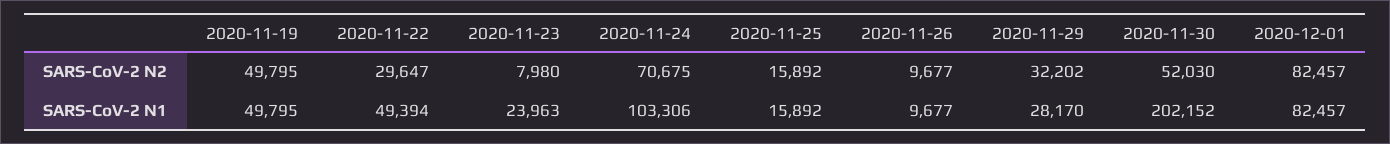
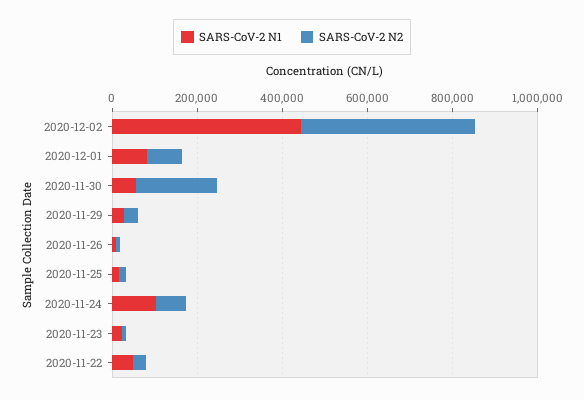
SARS-CoV-2 N2, 2020-11-19: 49795 -> none
SARS-CoV-2 N2, 2020-11-30: 52030 -> 200000
SARS-CoV-2 N1, 2020-11-19: 49795 -> none
SARS-CoV-2 N1, 2020-11-30: 202152 -> 50000
SARS-CoV-2 N1, 2020-12-02: none -> 450000
SARS-CoV-2 N2, 2020-12-02: none -> 400000

